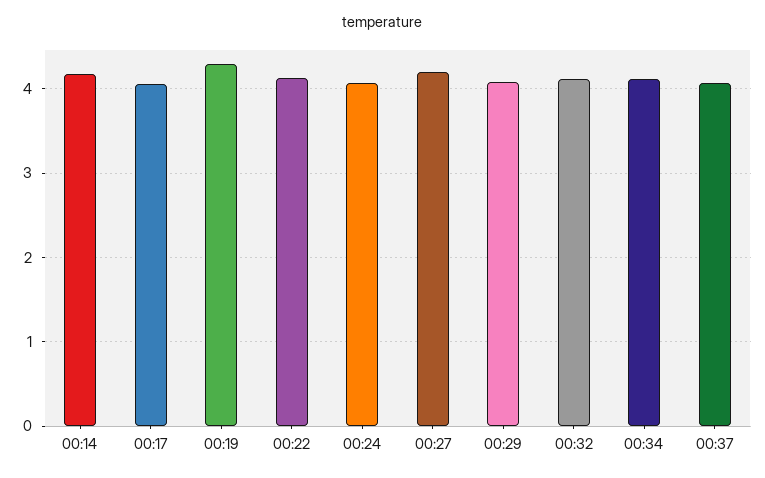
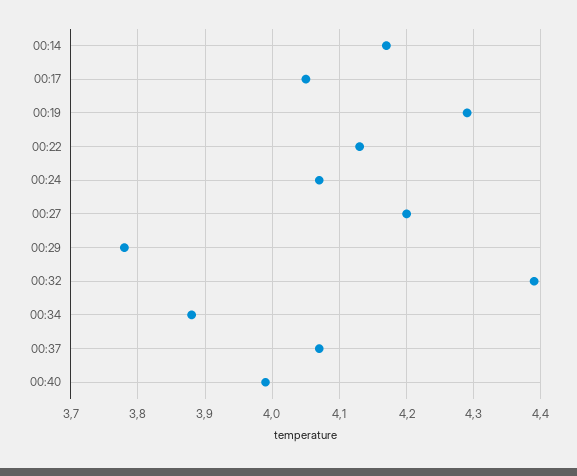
00:29: 4.1 -> 3.78
00:32: 4.1 -> 4.39
00:34: 4.1 -> 3.88
00:40: none -> 3.99

